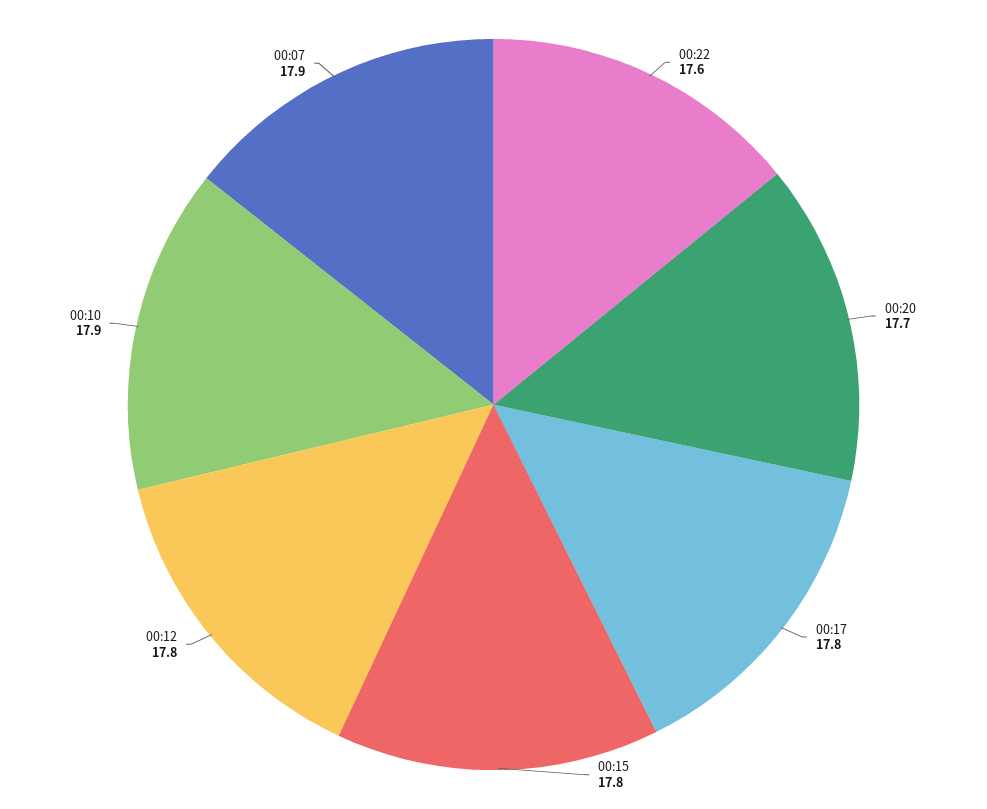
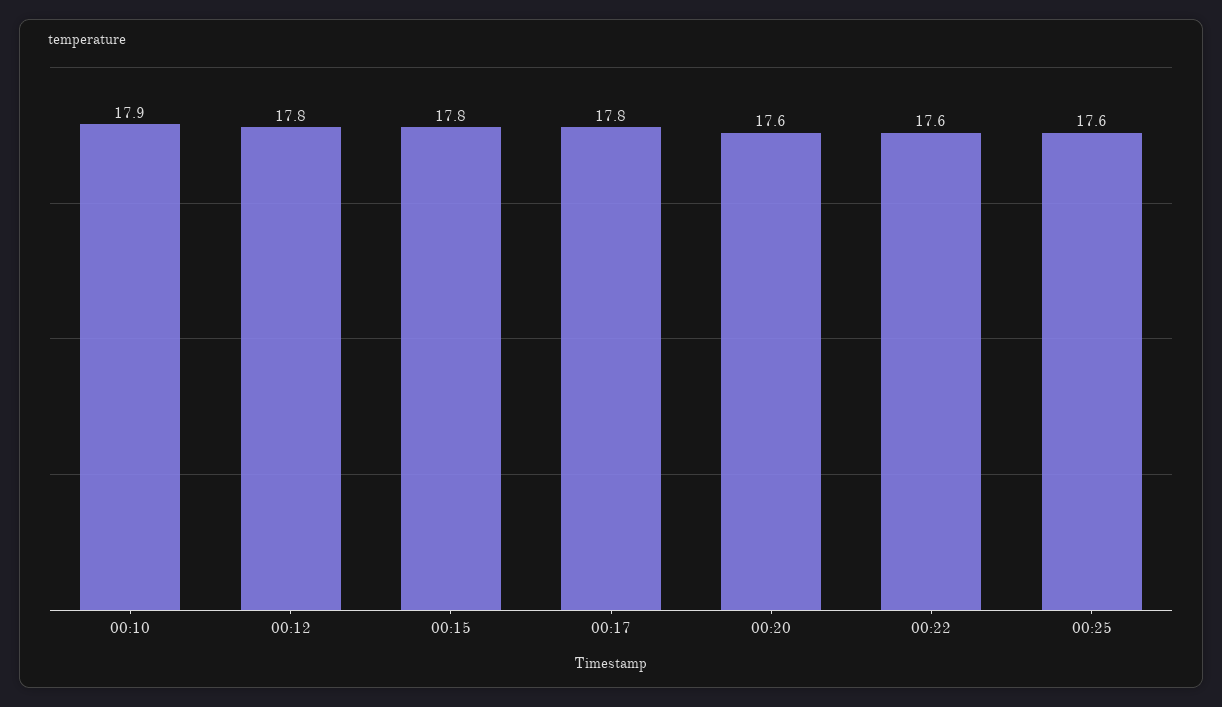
00:20: 17.7 -> 17.6
00:07: 17.9 -> none
00:25: none -> 17.6

